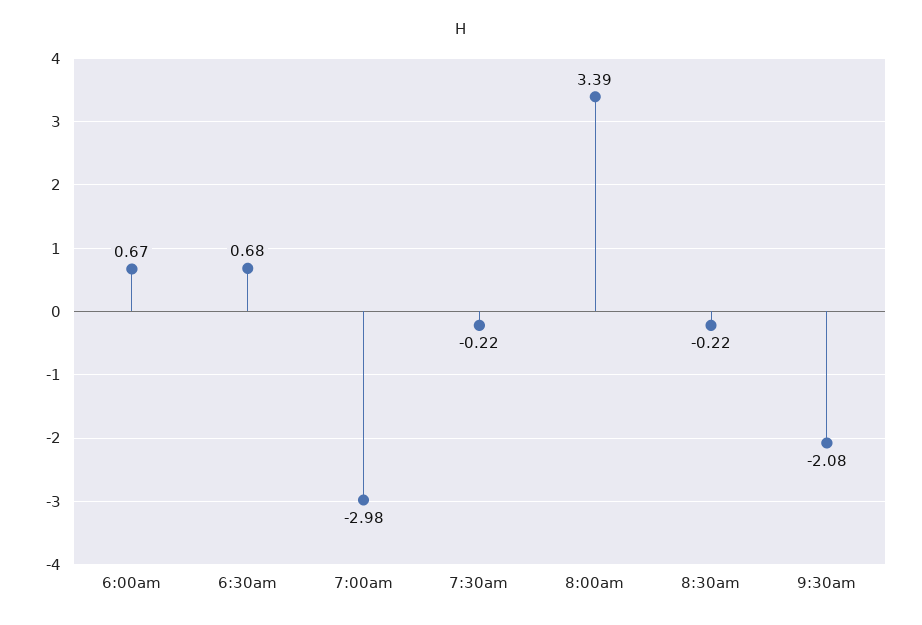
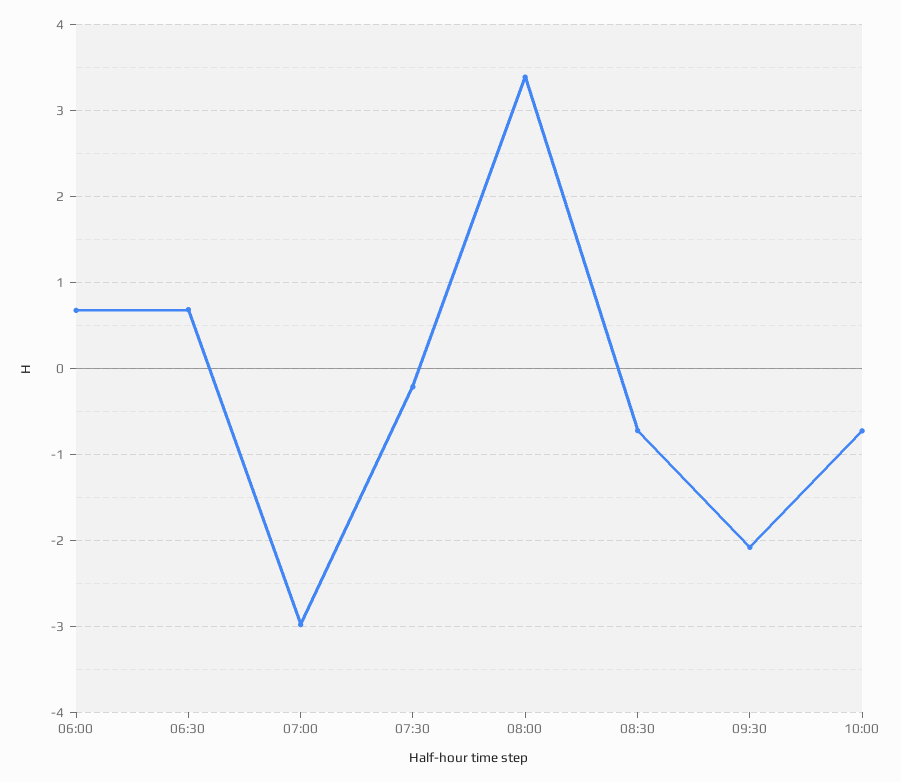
8:30am: -0.22 -> -0.7
10:00: none -> -0.7

